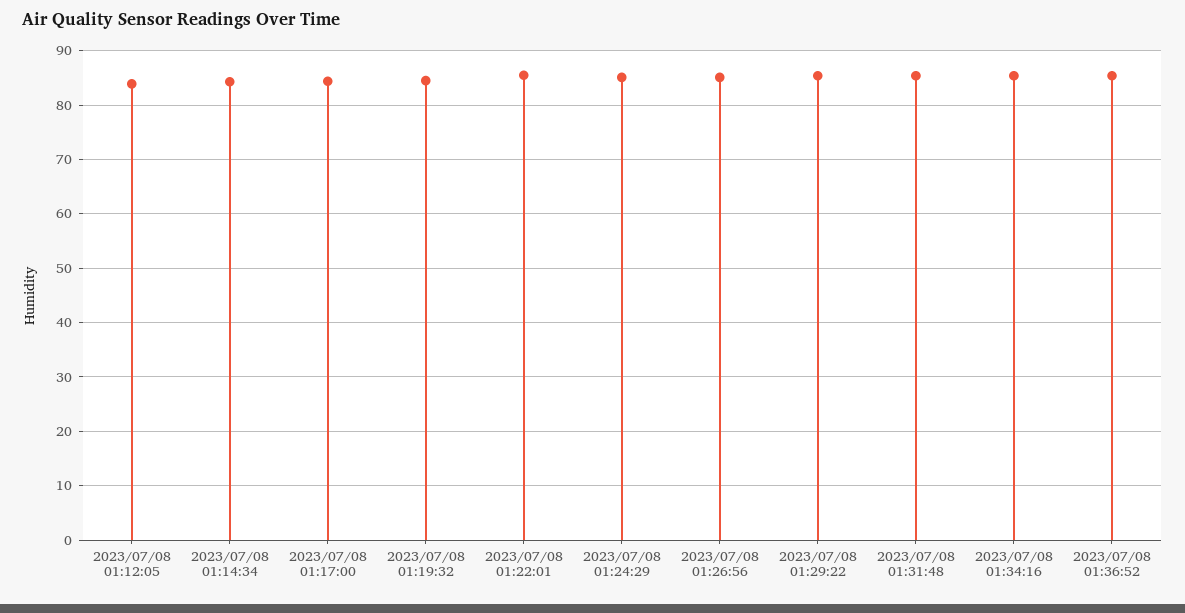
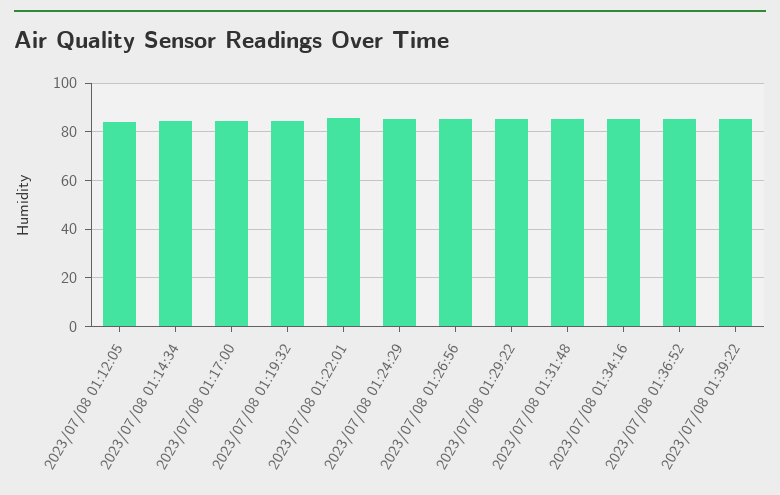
2023/07/08 01:39:22: none -> 85

